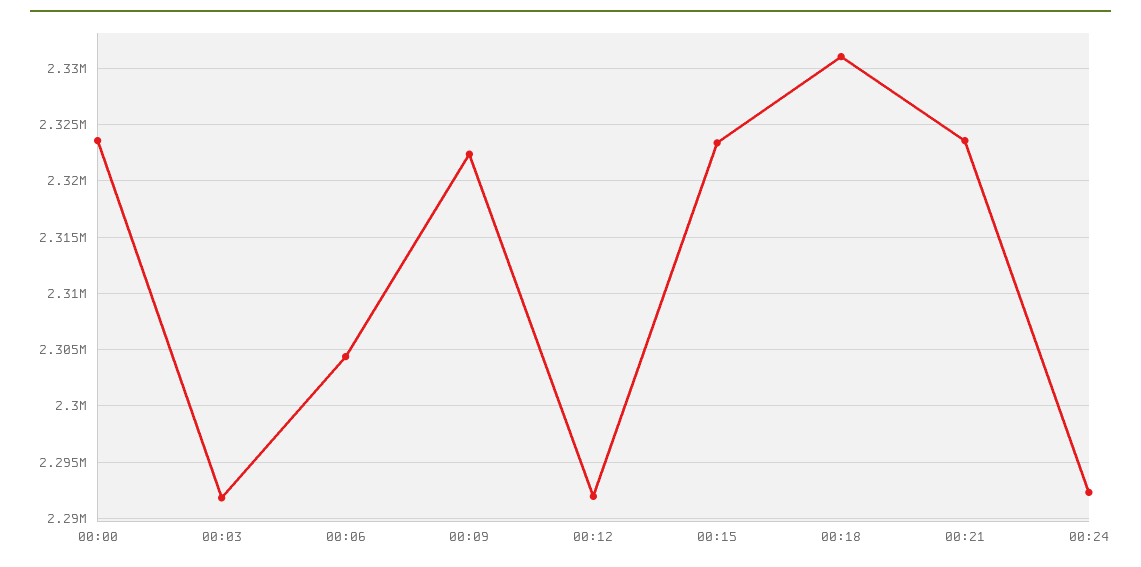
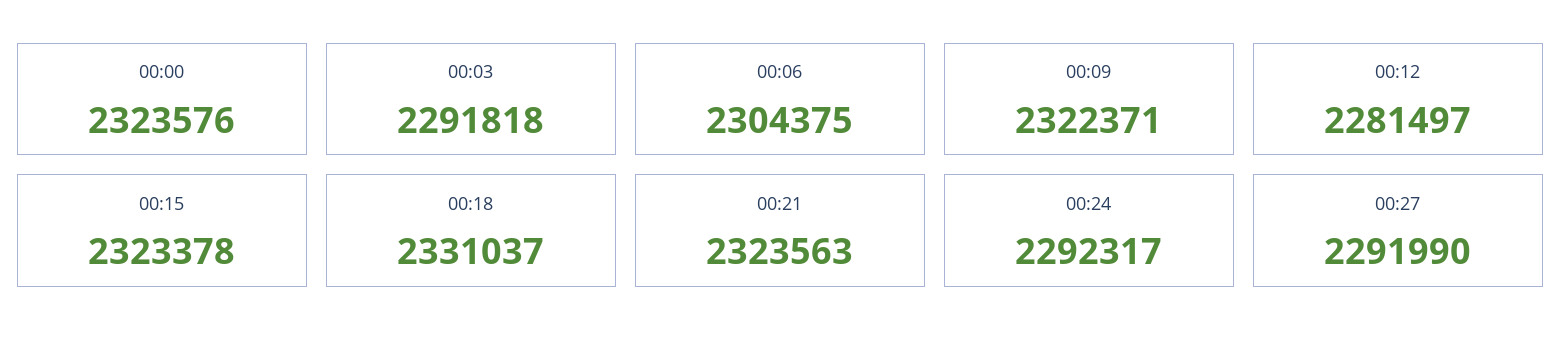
00:12: 2292000 -> 2281497
00:27: none -> 2291990

